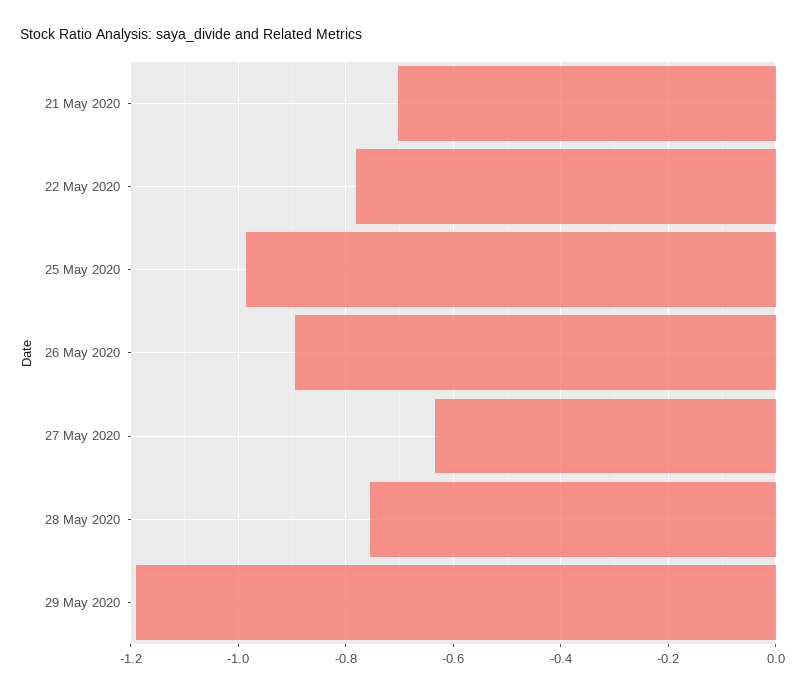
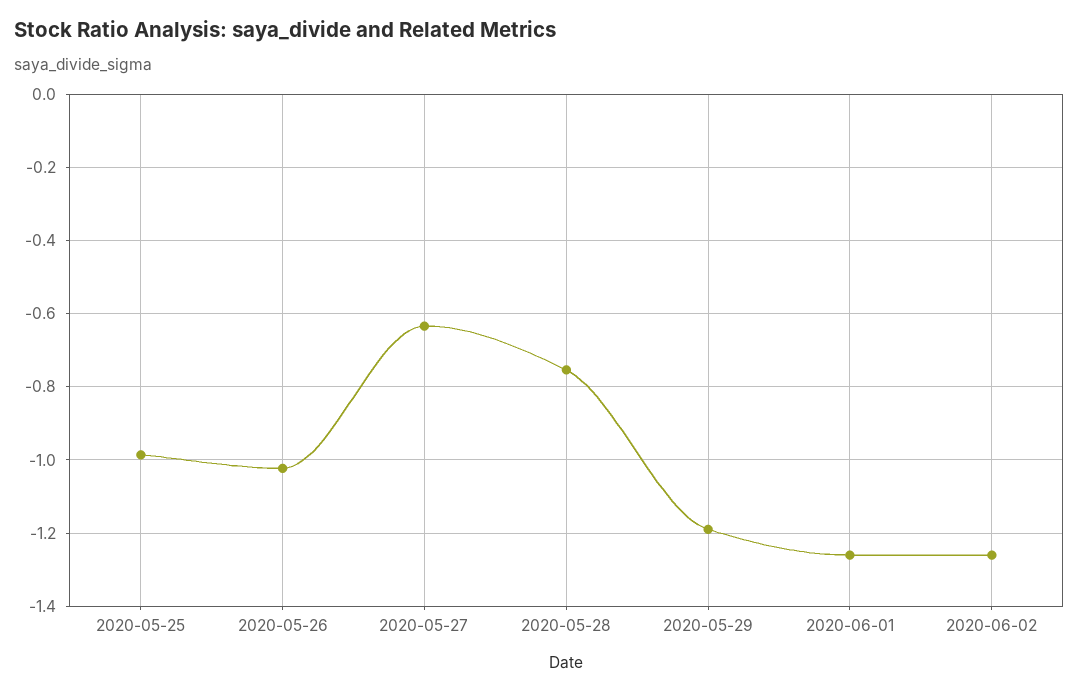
21 May 2020: -0.7 -> none
22 May 2020: -0.78 -> none
26 May 2020: -0.9 -> -1.02
2020-06-01: none -> -1.26
2020-06-02: none -> -1.26

